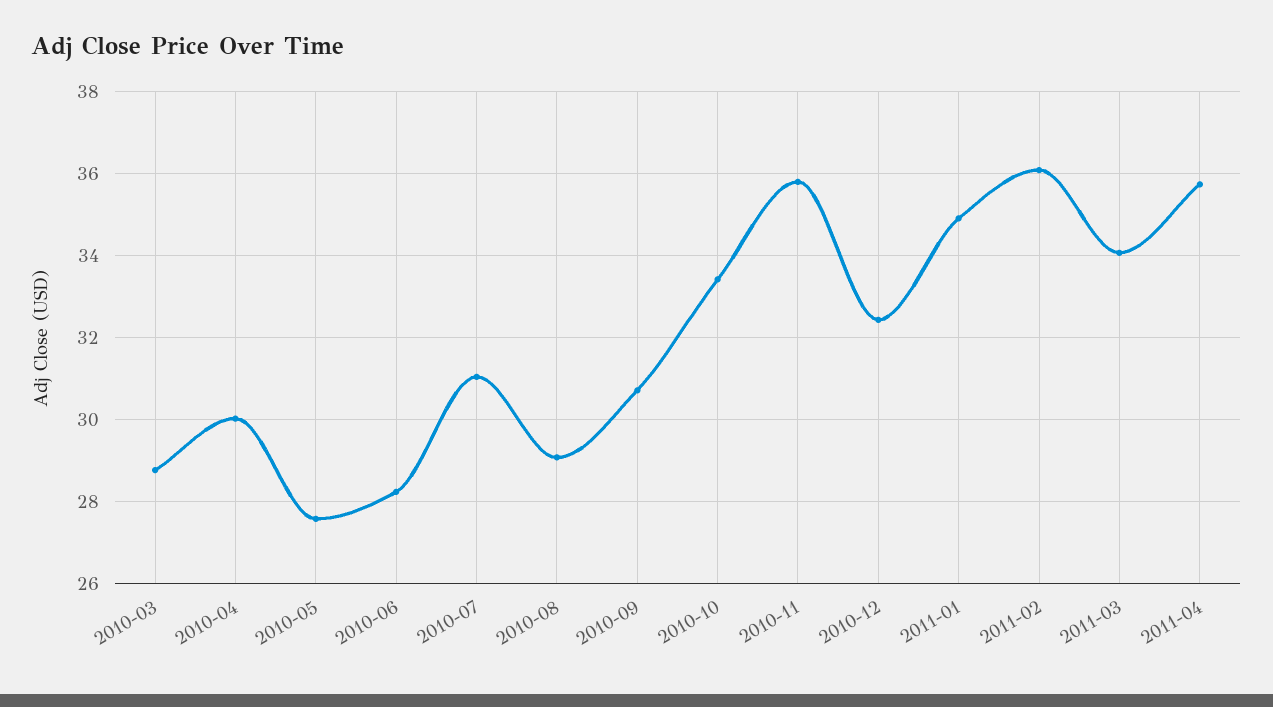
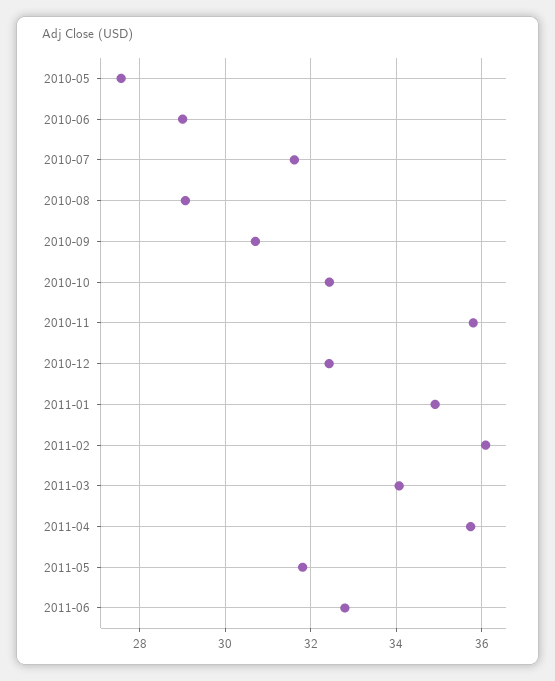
2010-03: 28.8 -> none
2010-04: 30 -> none
2010-06: 28.2 -> 29
2010-07: 31 -> 31.6
2010-10: 33.4 -> 32.4
2011-05: none -> 31.8
2011-06: none -> 32.8

